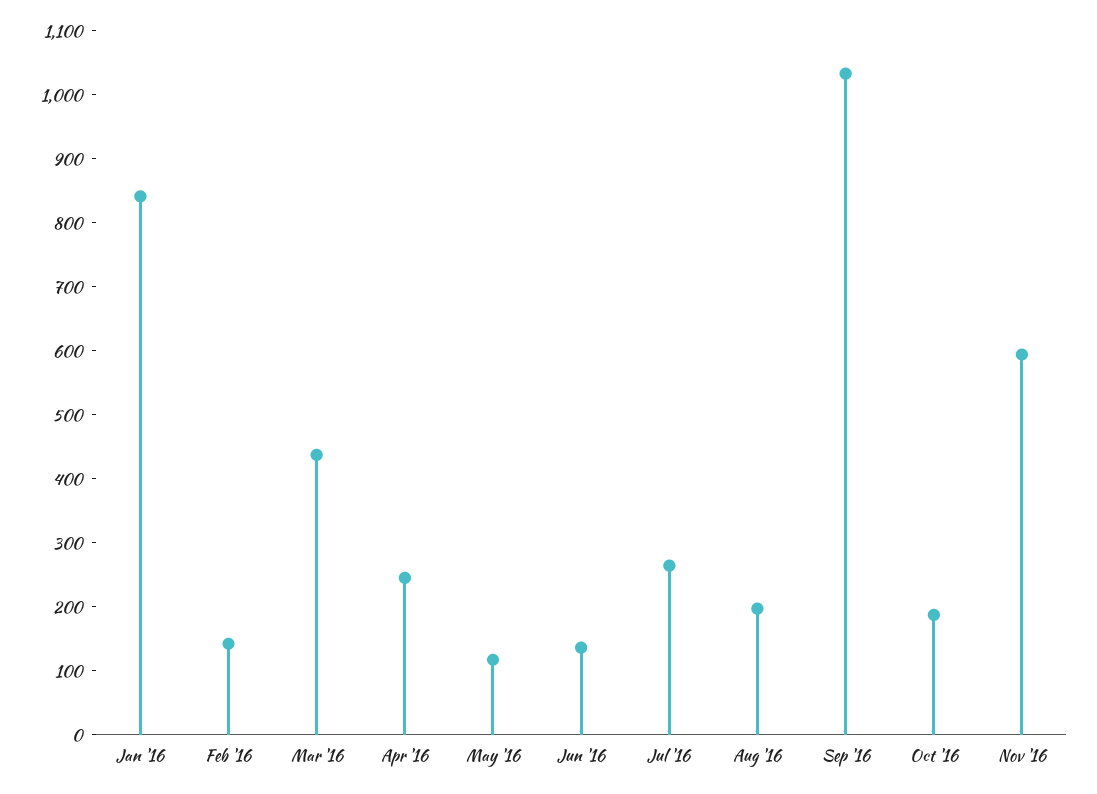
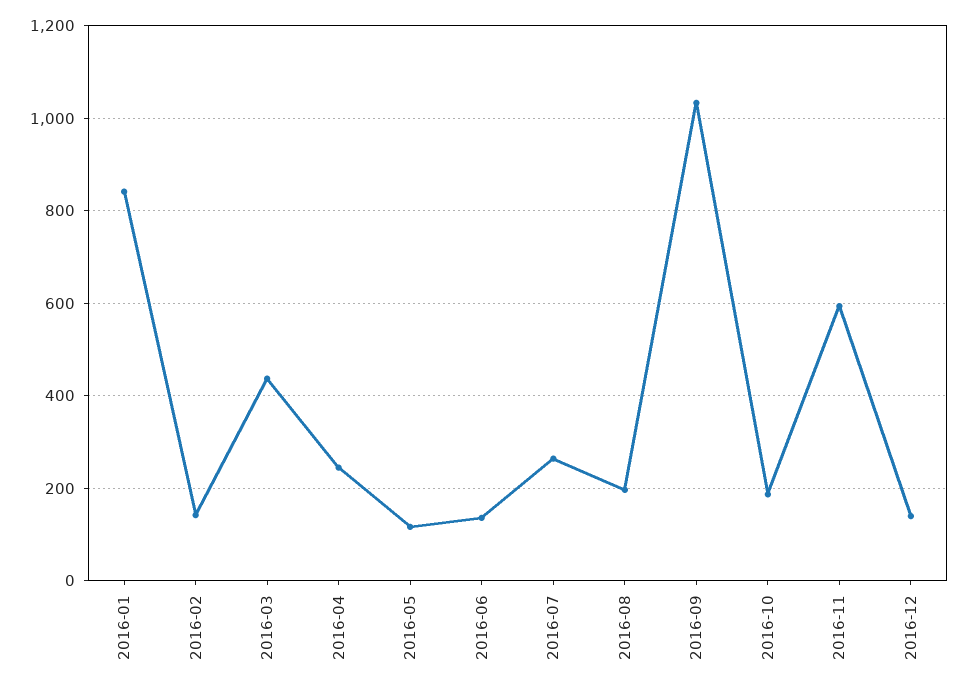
2016-12: none -> 140

